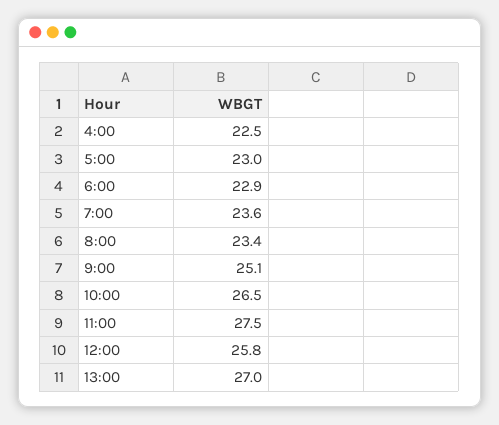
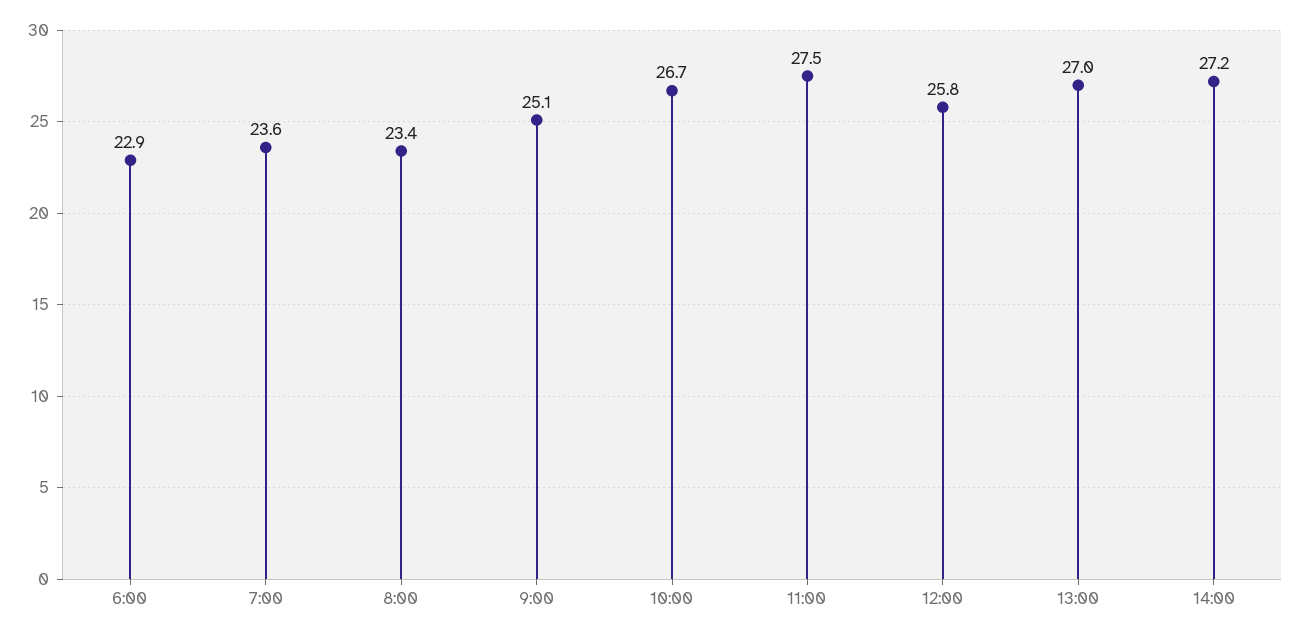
4:00: 22.5 -> none
5:00: 23 -> none
10:00: 26.5 -> 26.7
14:00: none -> 27.2

